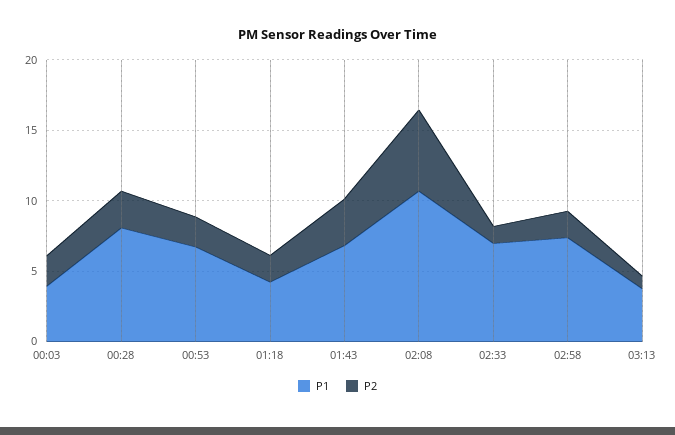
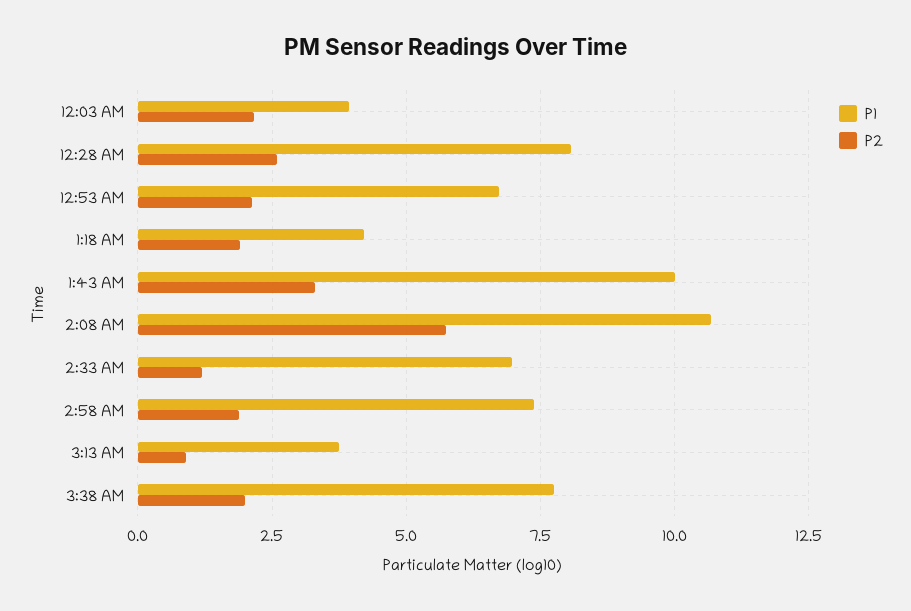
P1, 01:43: 7 -> 10
P1, 3:38 AM: none -> 7.75
P2, 3:38 AM: none -> 2

